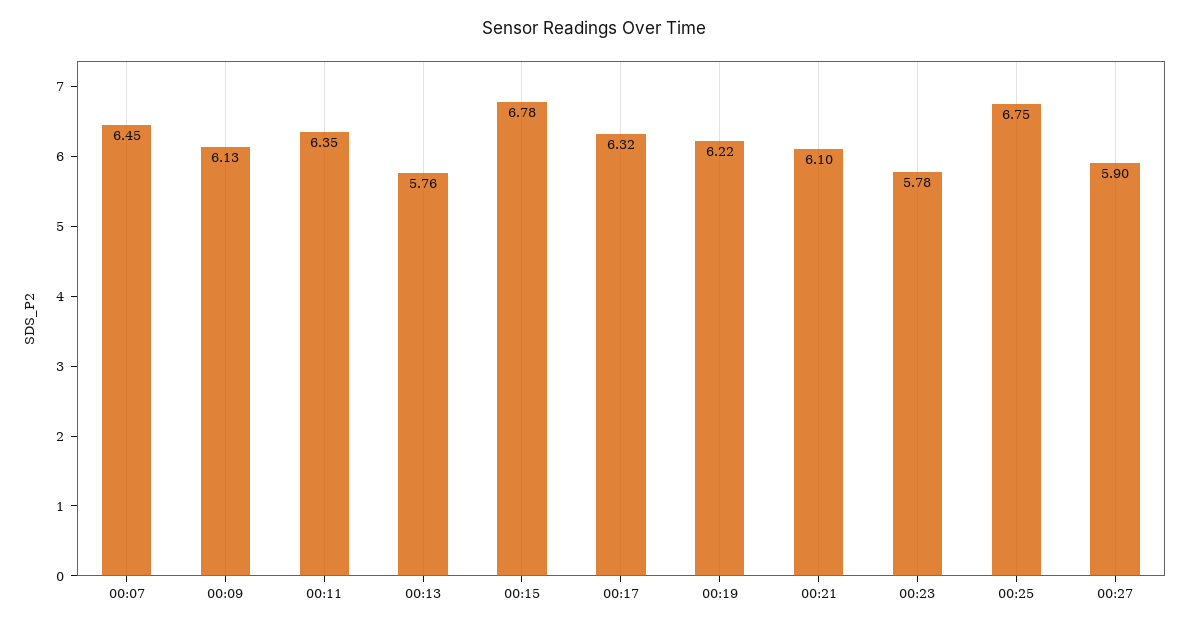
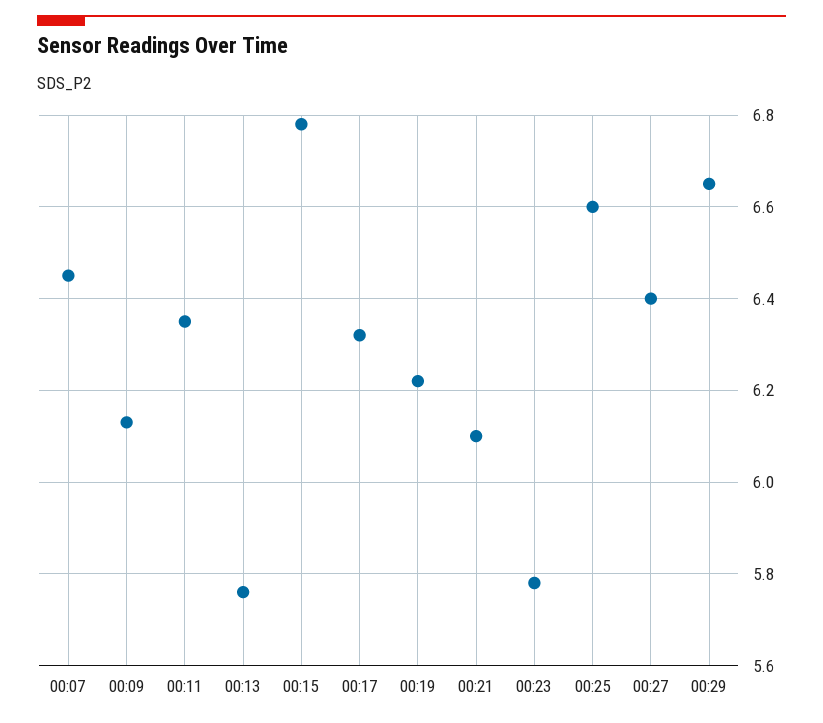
00:25: 6.75 -> 6.6
00:27: 5.9 -> 6.4
00:29: none -> 6.65

